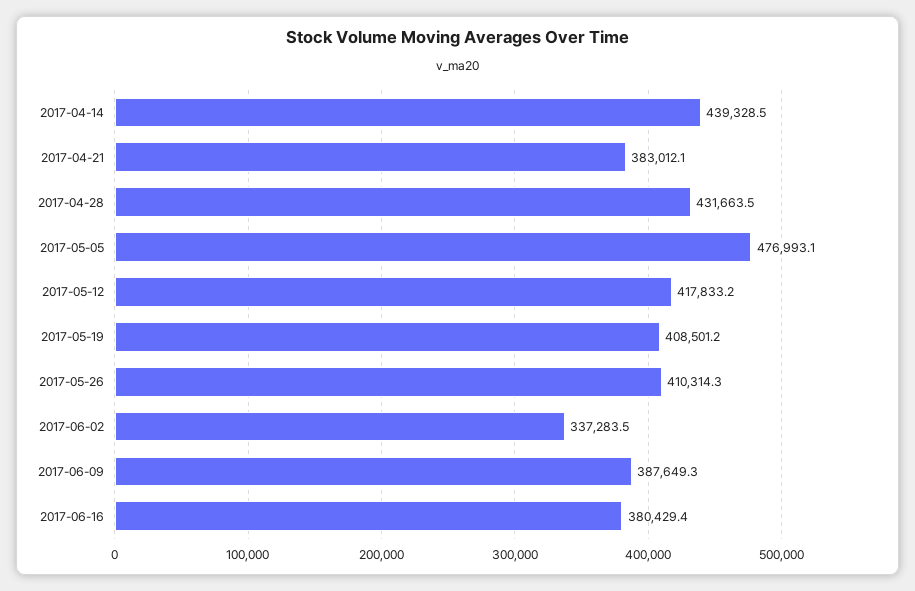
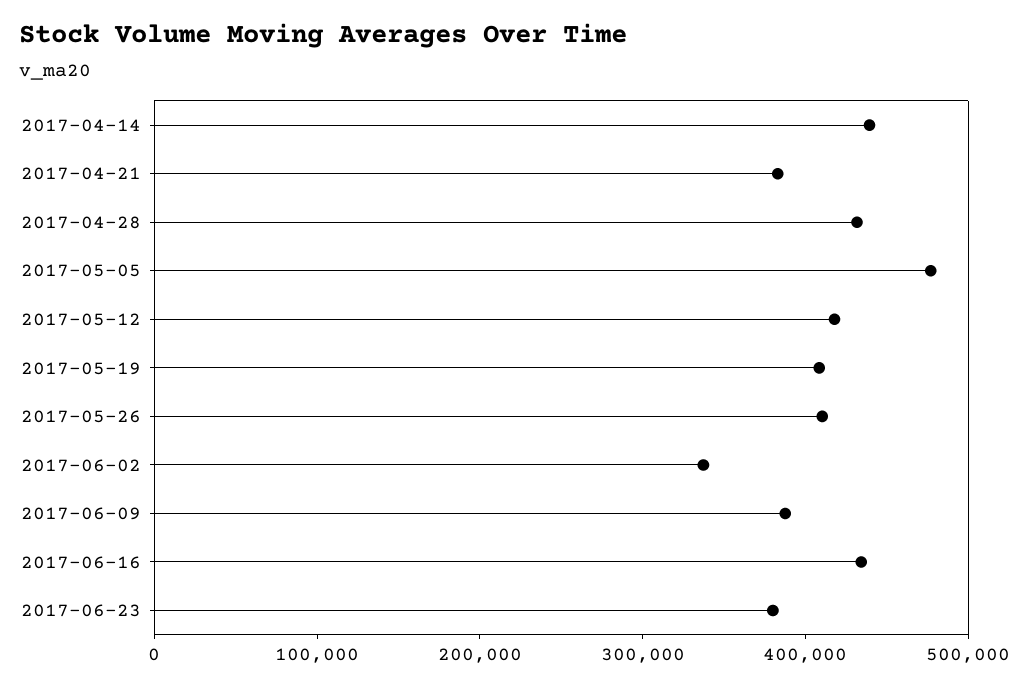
2017-06-16: 380429.4 -> 440000
2017-06-23: none -> 380000

